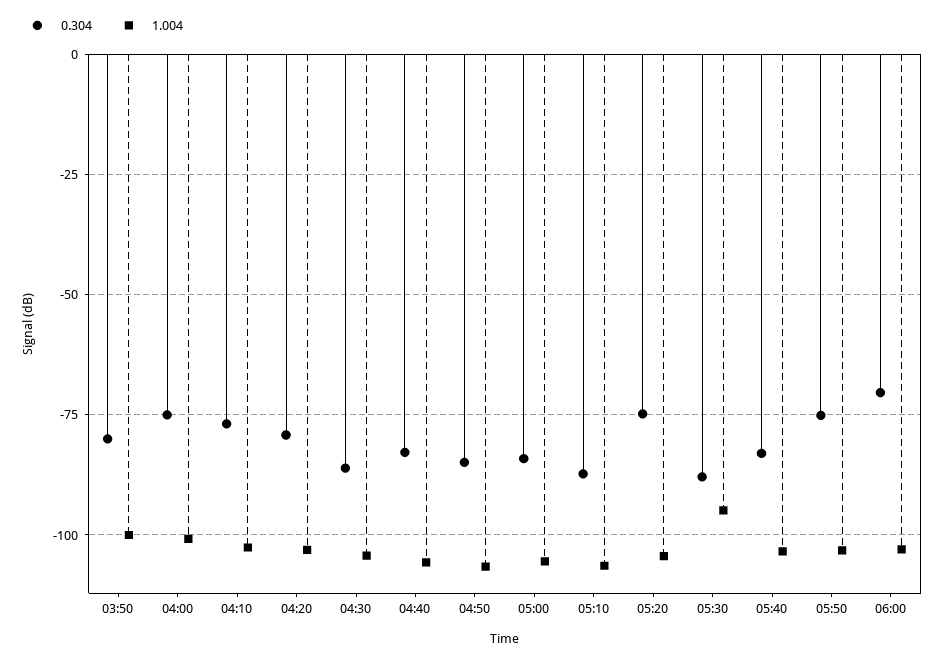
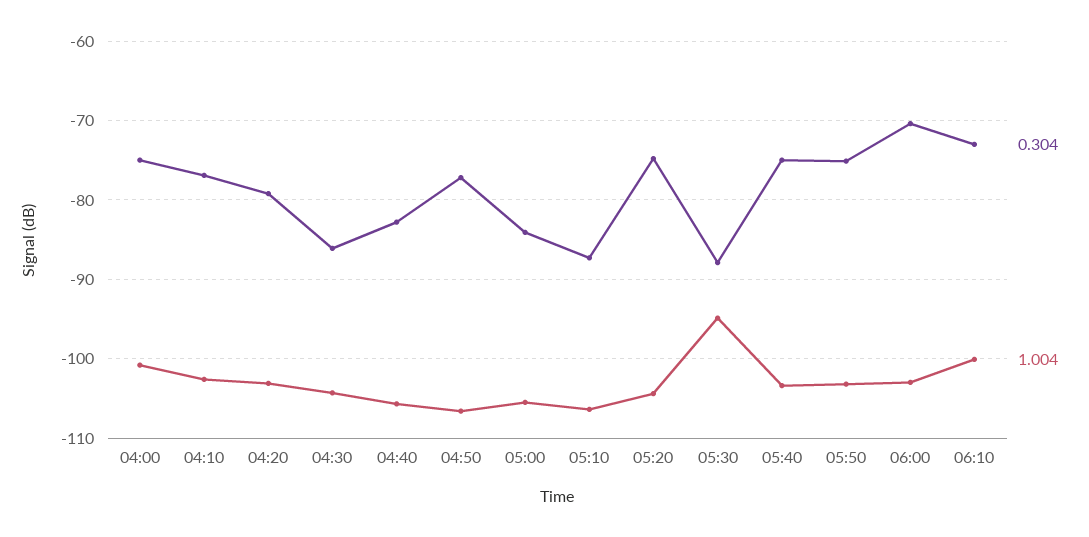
0.304, 03:50: -80 -> none
1.004, 03:50: -100 -> none
0.304, 04:50: -85 -> -77
0.304, 05:40: -82.5 -> -75
0.304, 06:10: none -> -73
1.004, 06:10: none -> -100

